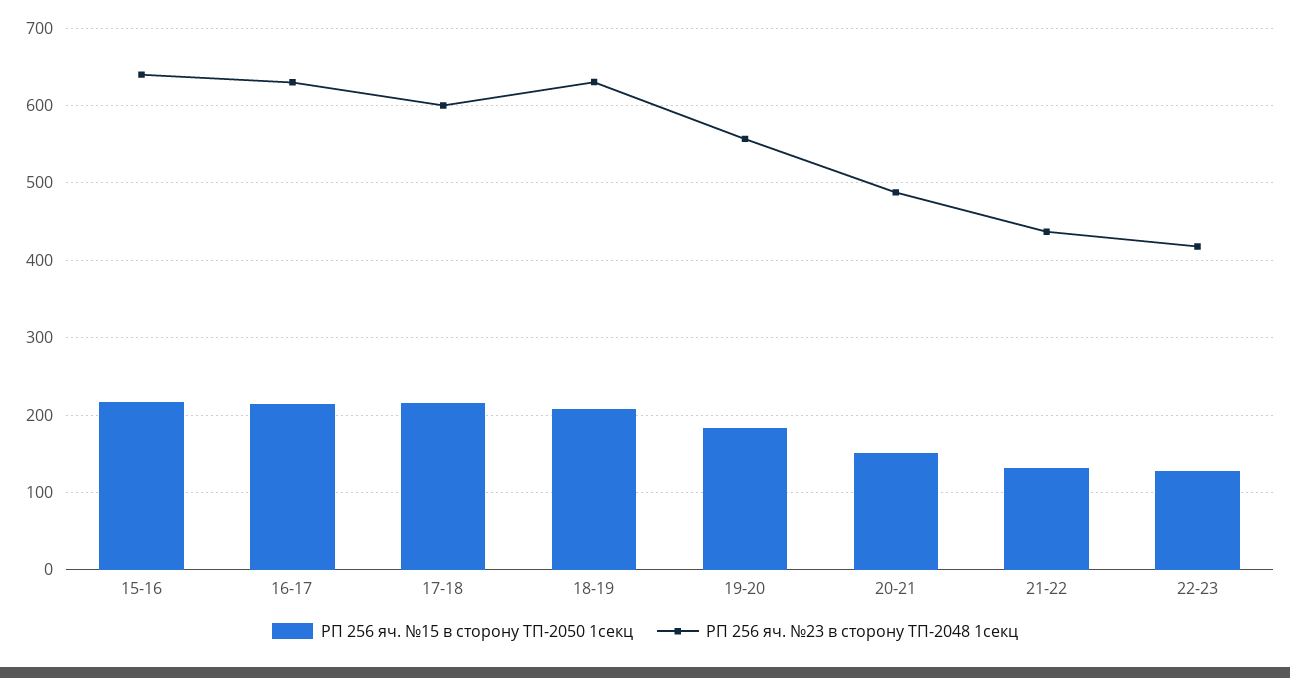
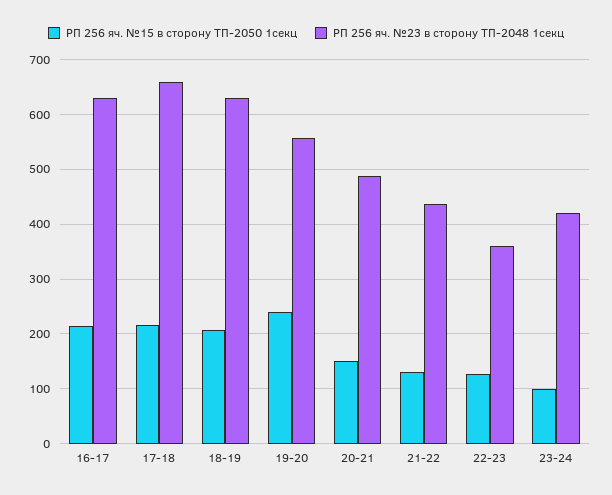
РП 256 яч. №15 в сторону ТП-2050 1секц, 15-16: 220 -> none
РП 256 яч. №23 в сторону ТП-2048 1секц, 15-16: 640 -> none
РП 256 яч. №23 в сторону ТП-2048 1секц, 17-18: 600 -> 660
РП 256 яч. №15 в сторону ТП-2050 1секц, 19-20: 180 -> 240
РП 256 яч. №23 в сторону ТП-2048 1секц, 22-23: 420 -> 360
РП 256 яч. №15 в сторону ТП-2050 1секц, 23-24: none -> 100
РП 256 яч. №23 в сторону ТП-2048 1секц, 23-24: none -> 420

